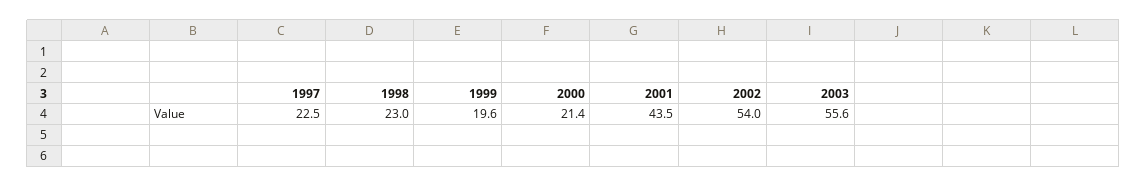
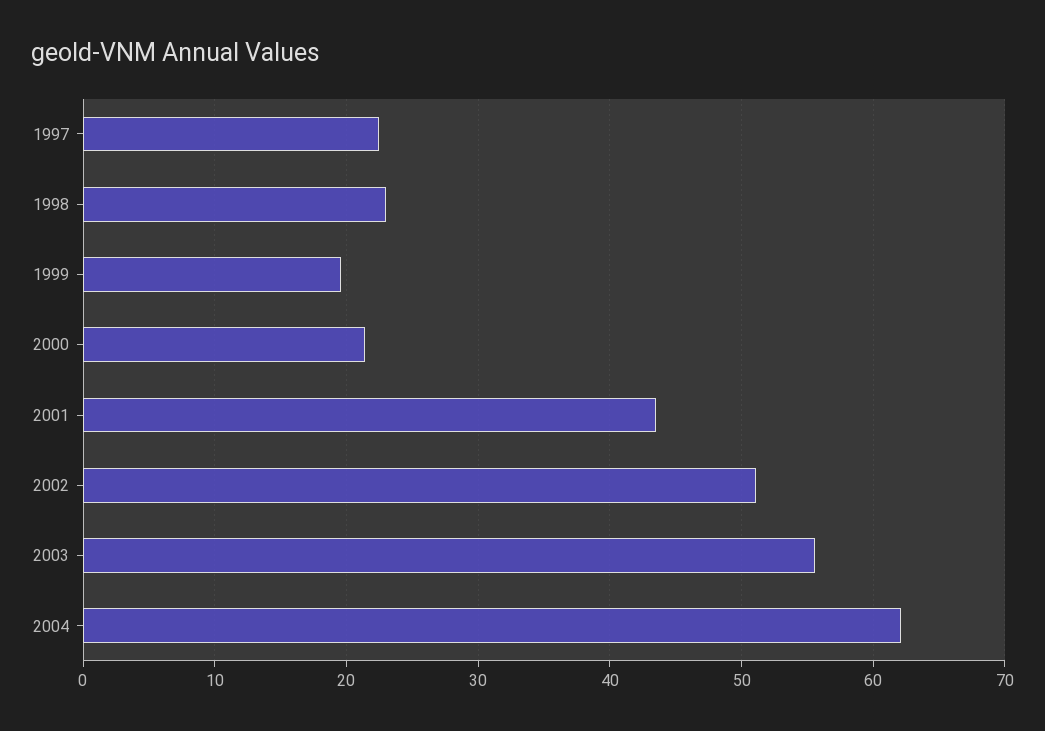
2002: 54 -> 51
2004: none -> 62

